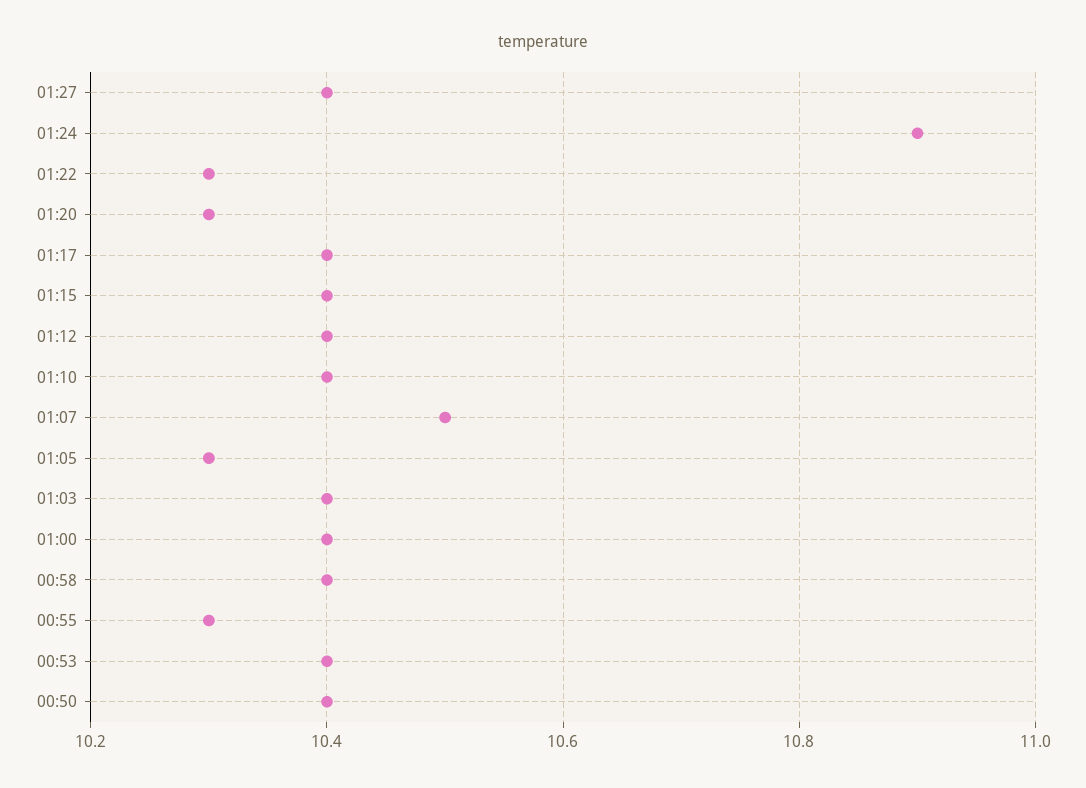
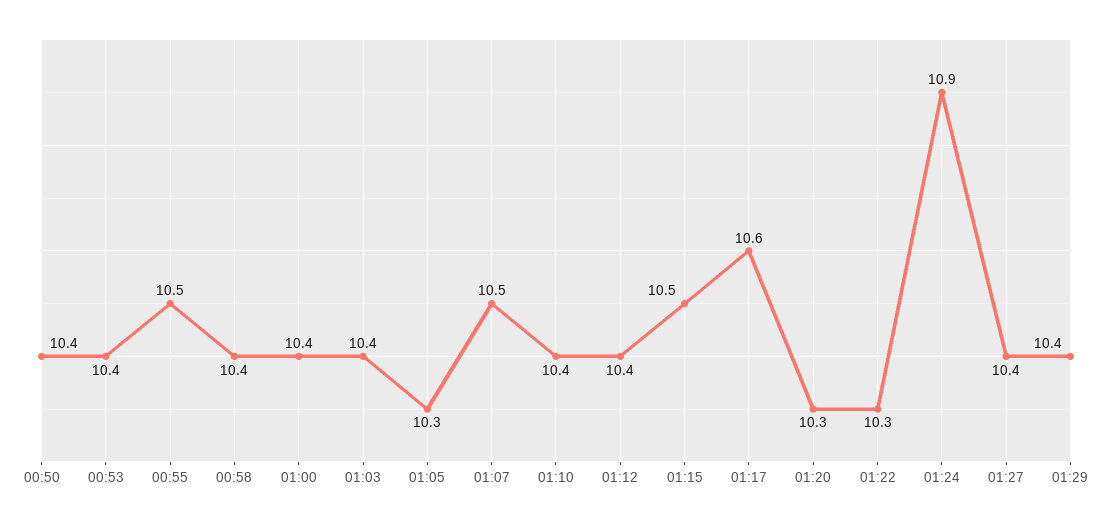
01:17: 10.4 -> 10.6
01:15: 10.4 -> 10.5
00:55: 10.3 -> 10.5
01:29: none -> 10.4

